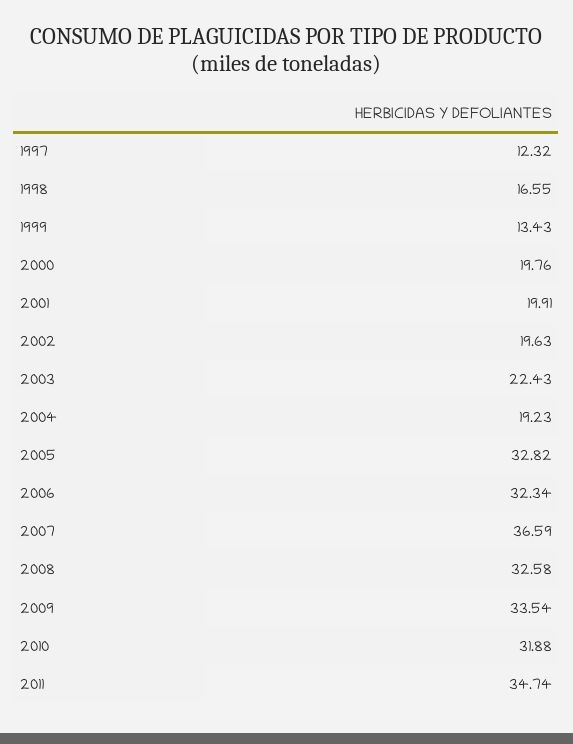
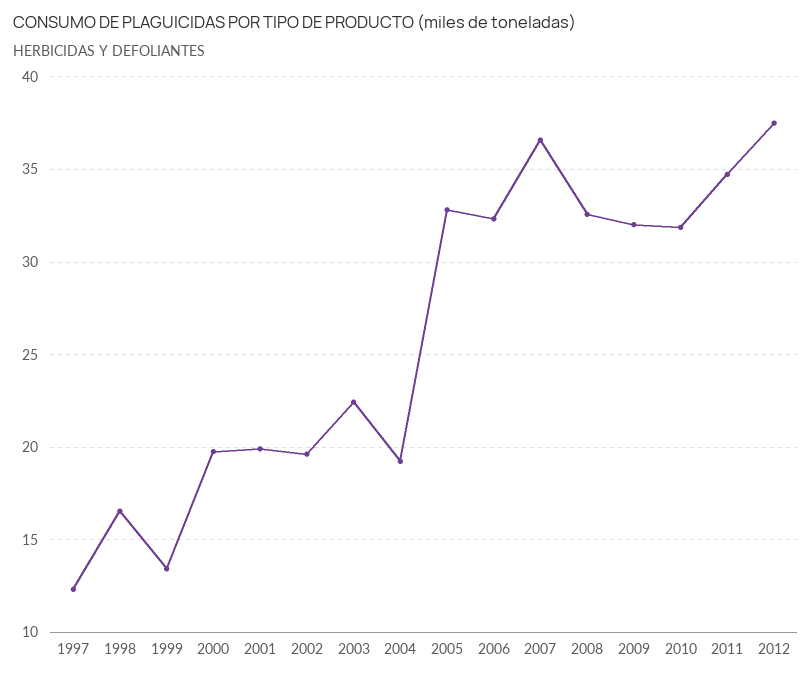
2009: 33.54 -> 32
2012: none -> 37.5

